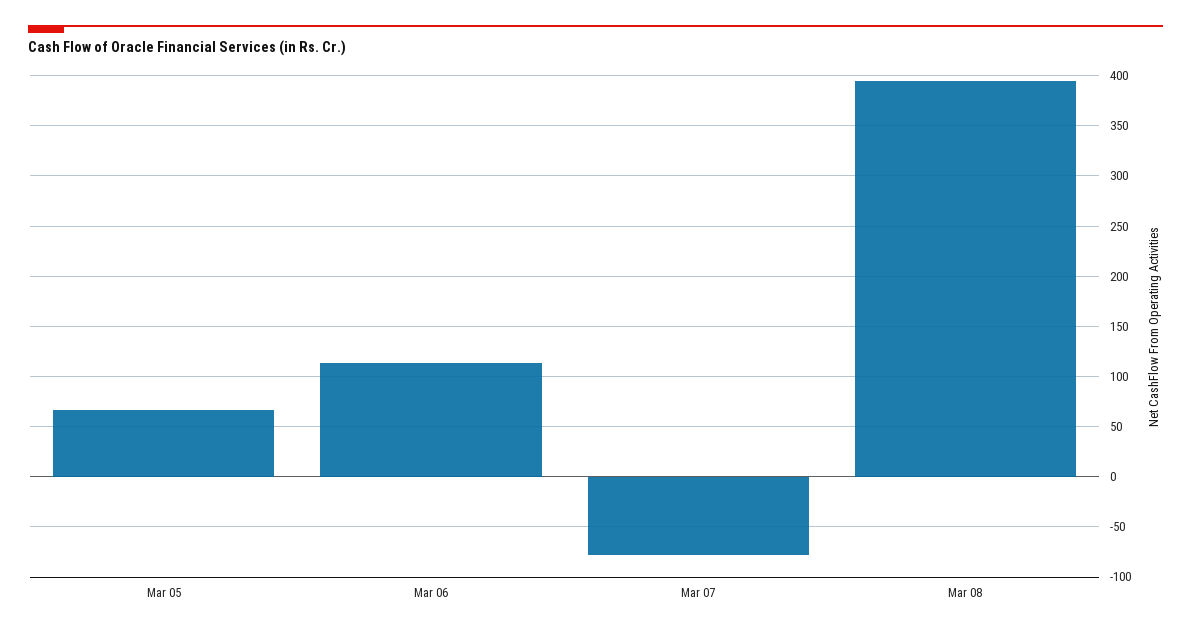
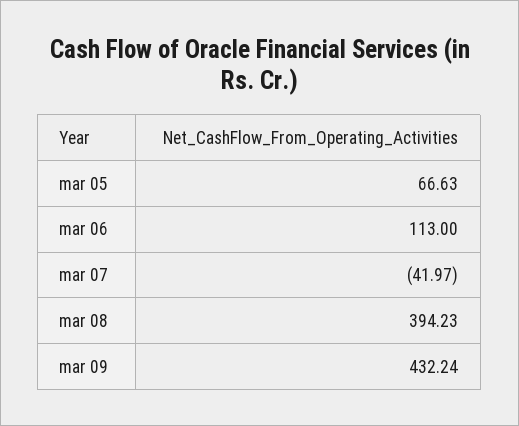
Mar 07: -80 -> -41.97
mar 09: none -> 432.24

